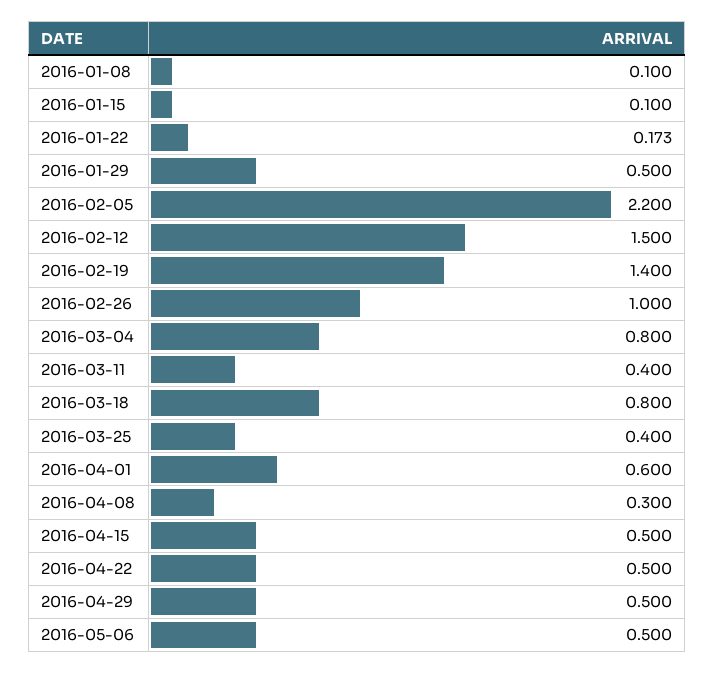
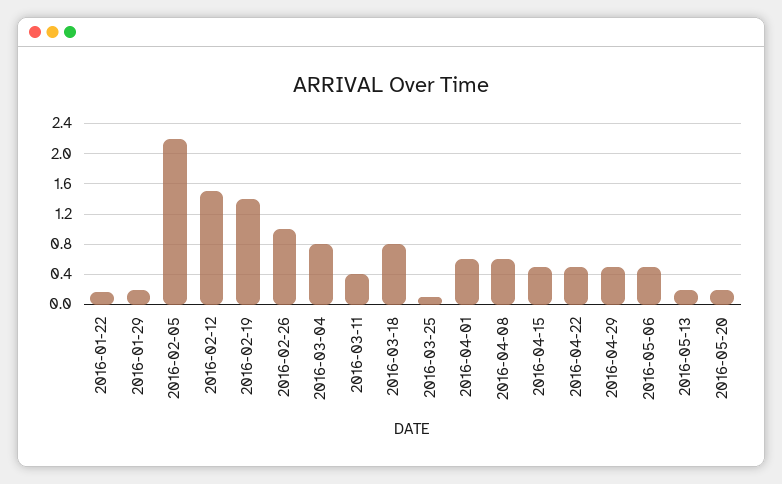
2016-01-08: 0.1 -> none
2016-01-15: 0.1 -> none
2016-01-29: 0.5 -> 0.2
2016-03-25: 0.4 -> 0.1
2016-04-08: 0.3 -> 0.6
2016-05-13: none -> 0.2
2016-05-20: none -> 0.2

